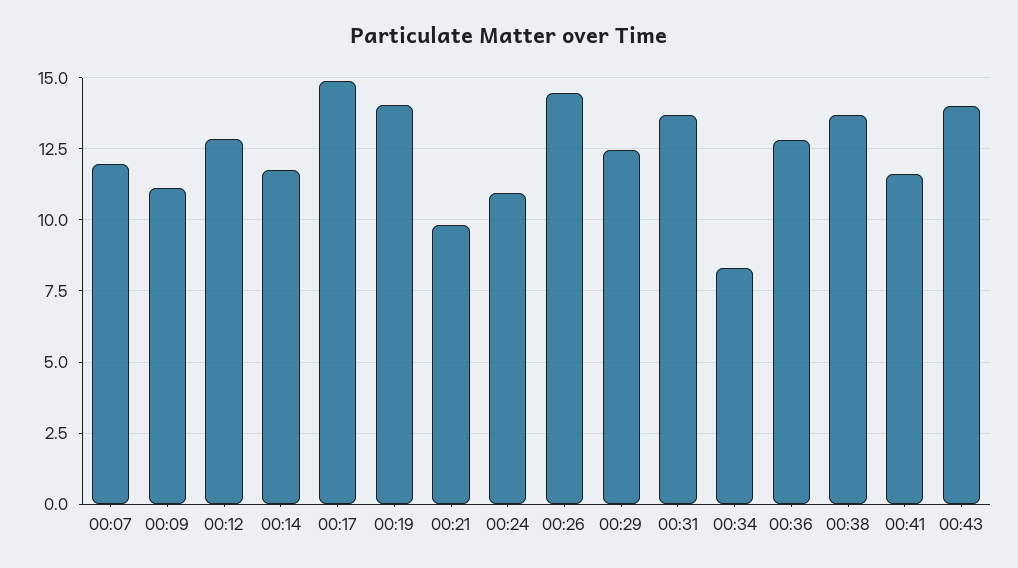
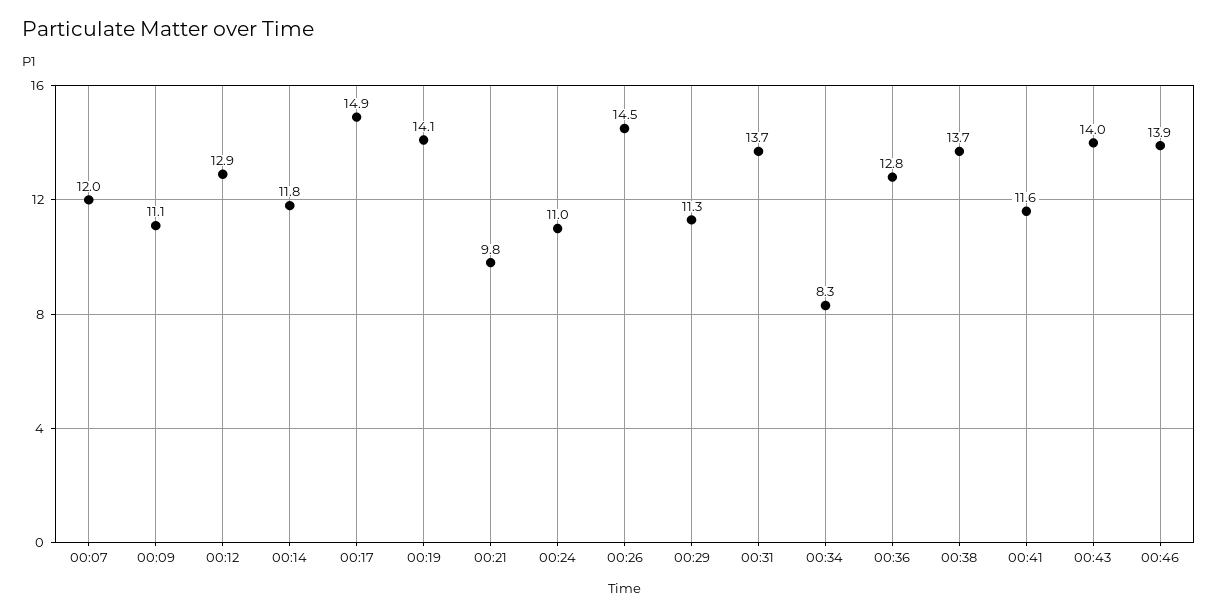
00:29: 12.5 -> 11.3
00:46: none -> 13.9

